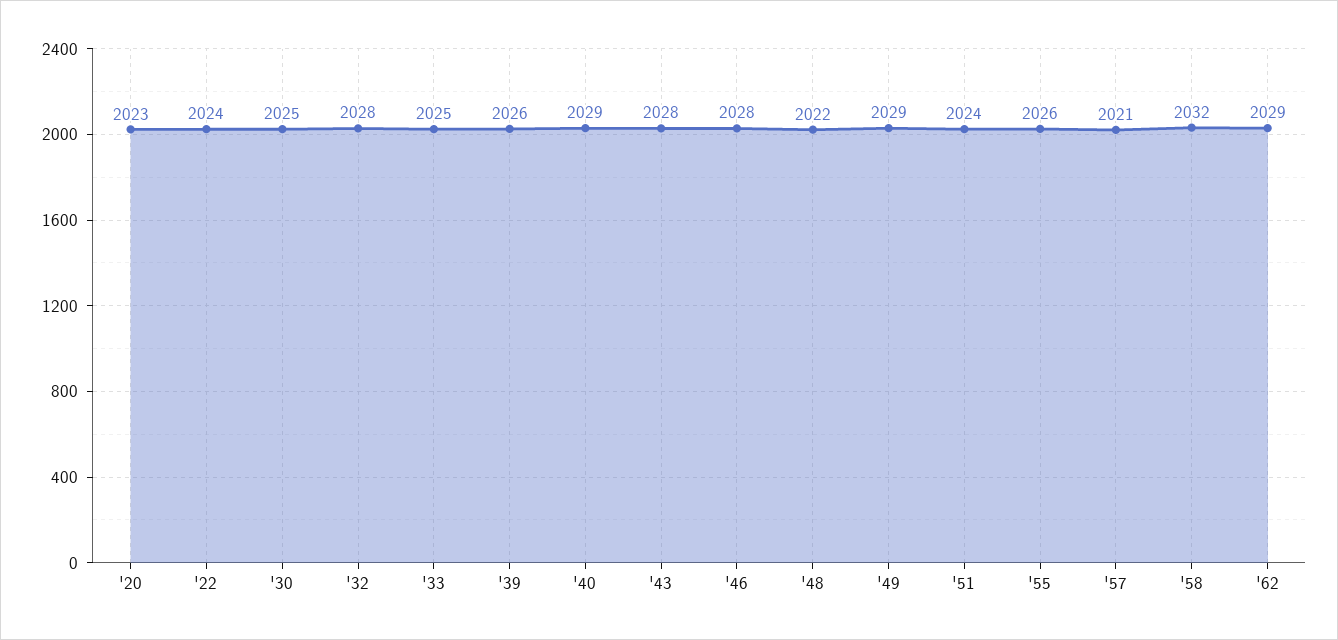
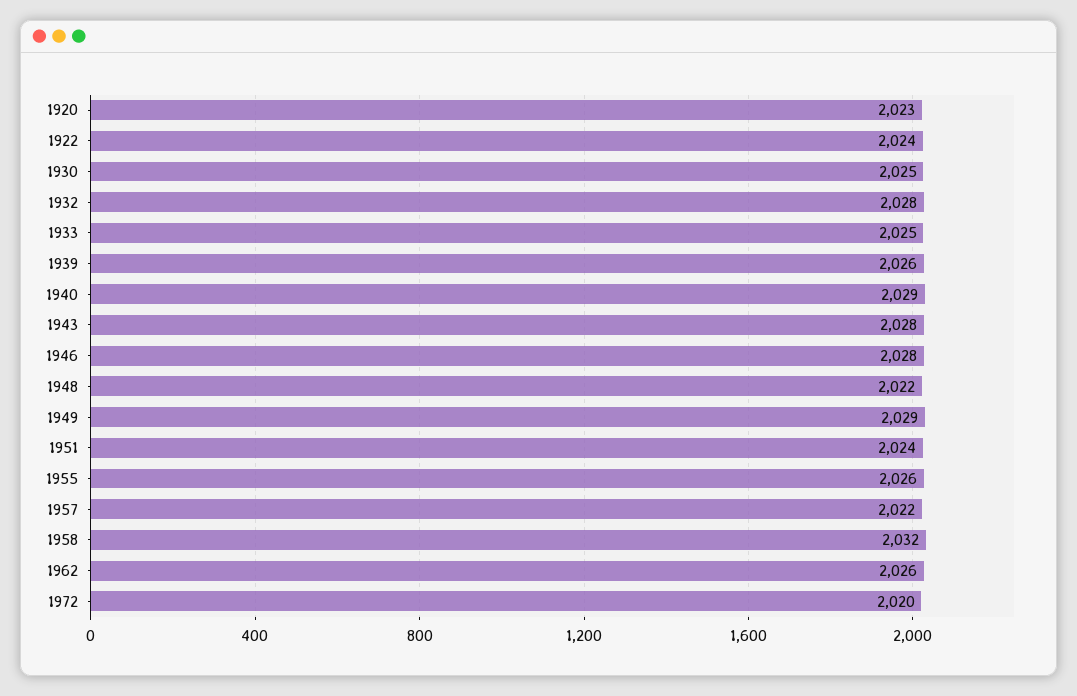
'57: 2021 -> 2022
'62: 2029 -> 2026
1972: none -> 2020

